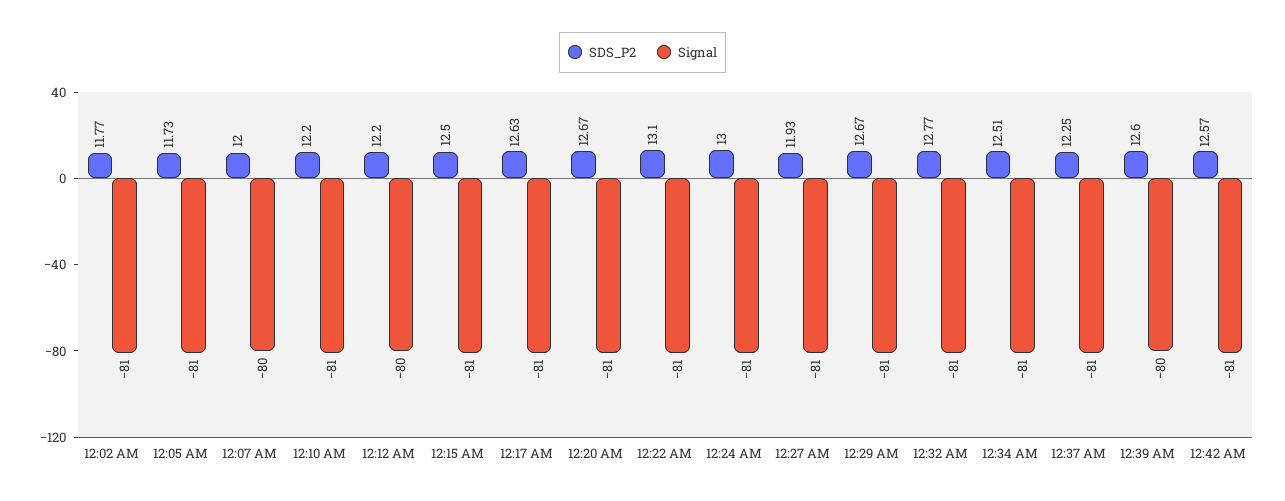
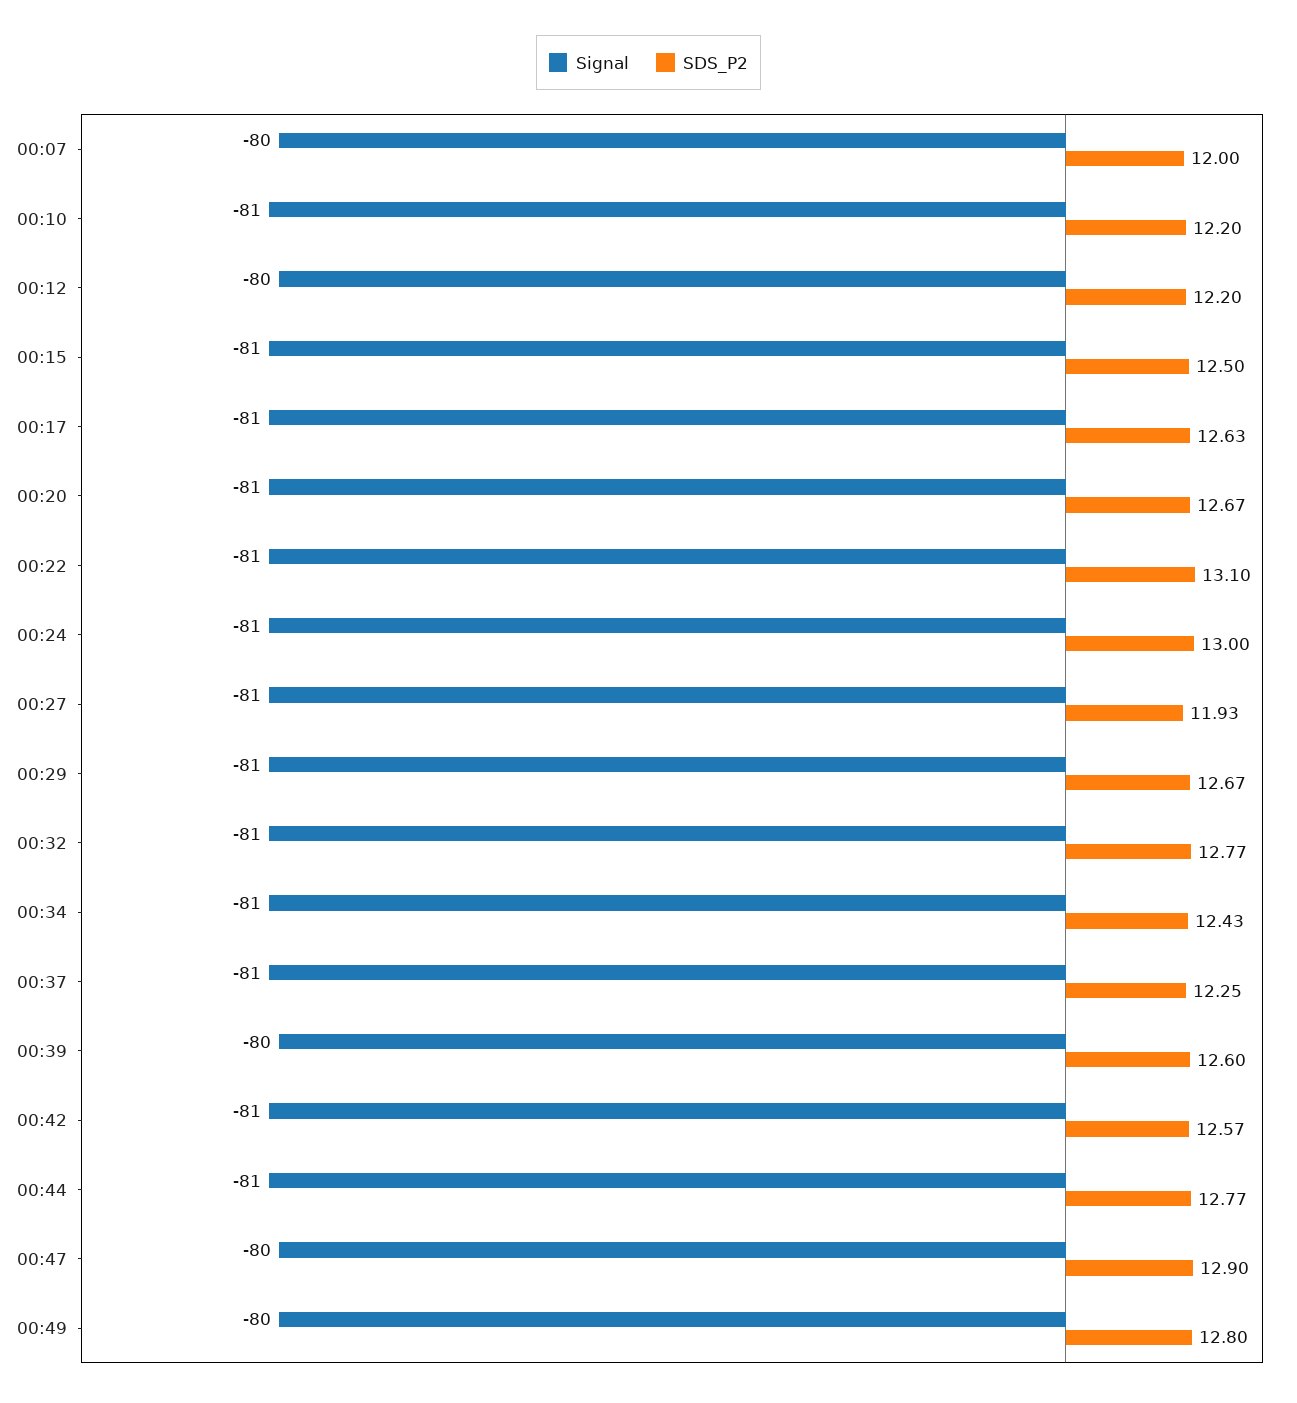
SDS_P2, 12:02 AM: 11.77 -> none
Signal, 12:02 AM: -81 -> none
SDS_P2, 12:05 AM: 11.73 -> none
Signal, 12:05 AM: -81 -> none
SDS_P2, 12:34 AM: 12.51 -> 12.43
Signal, 00:44: none -> -81
SDS_P2, 00:44: none -> 12.77
Signal, 00:47: none -> -80
SDS_P2, 00:47: none -> 12.9
Signal, 00:49: none -> -80
SDS_P2, 00:49: none -> 12.8

